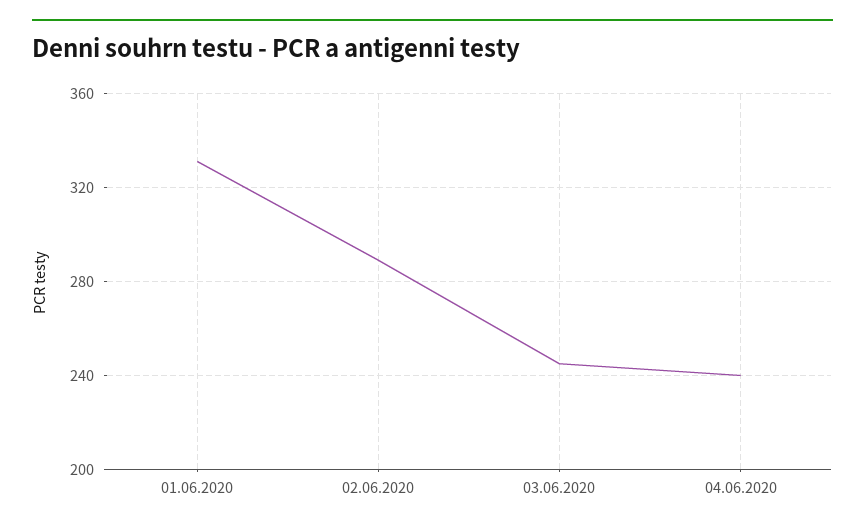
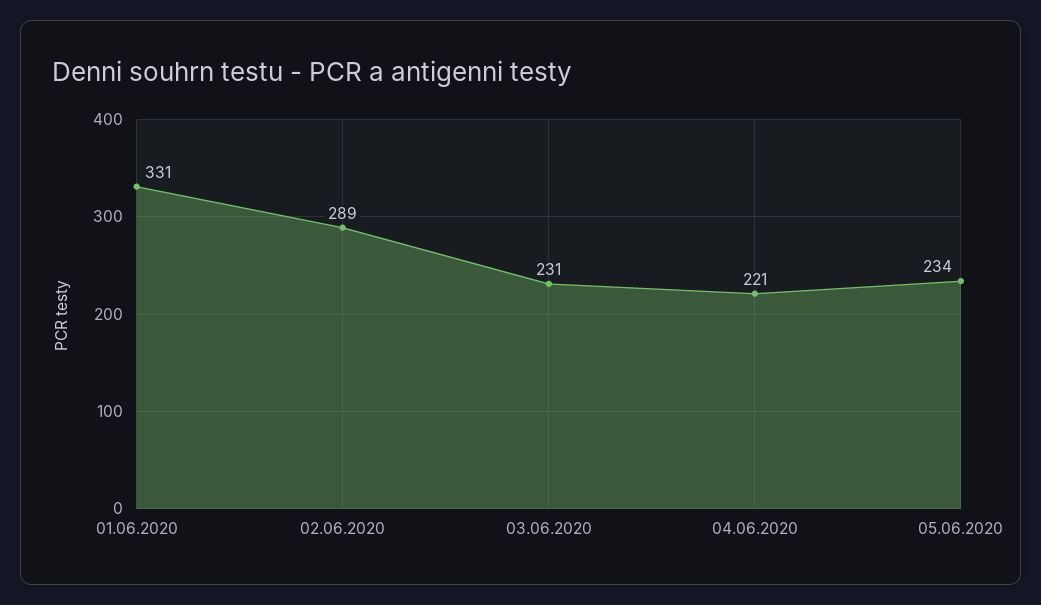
03.06.2020: 245 -> 231
04.06.2020: 240 -> 221
05.06.2020: none -> 234

